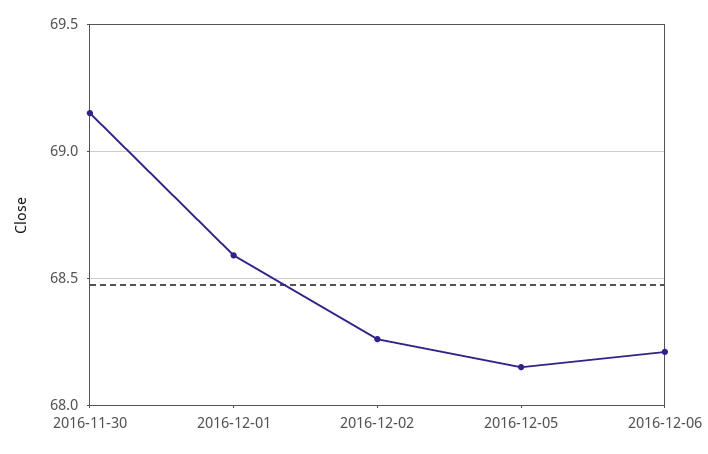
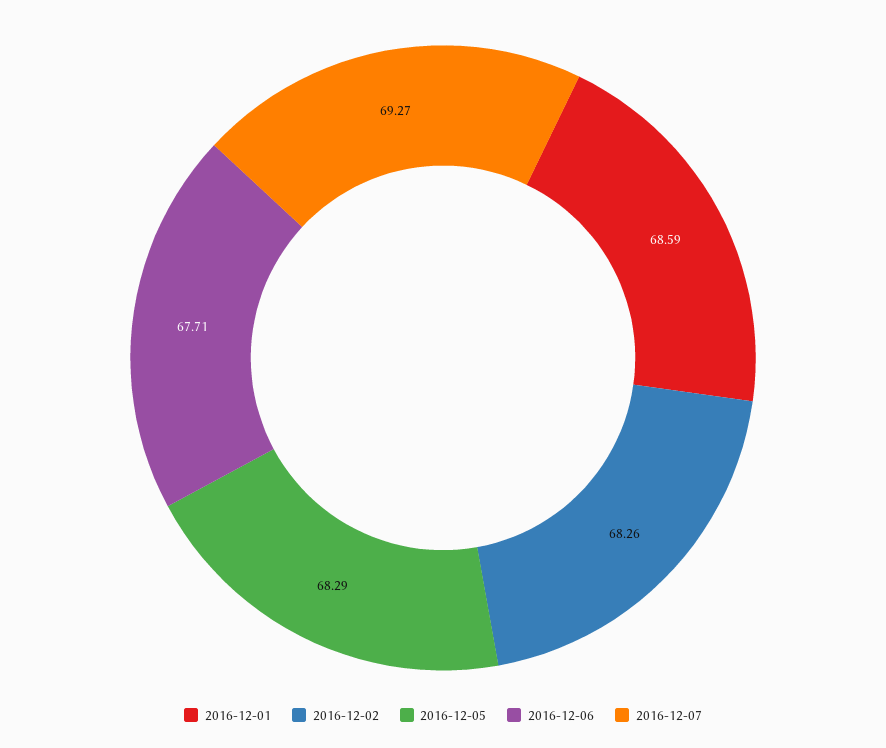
2016-11-30: 69.15 -> none
2016-12-05: 68.15 -> 68.29
2016-12-06: 68.2 -> 67.71
2016-12-07: none -> 69.27

